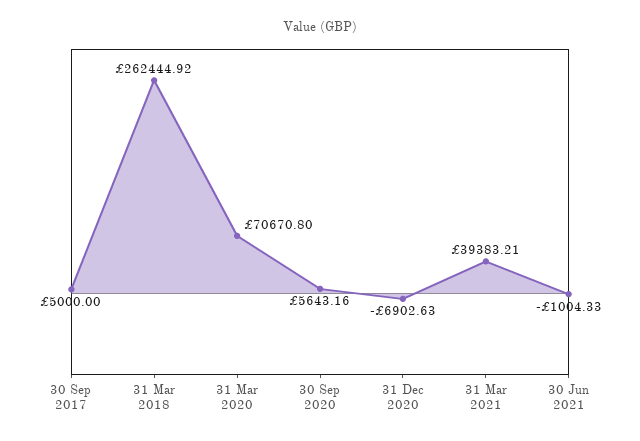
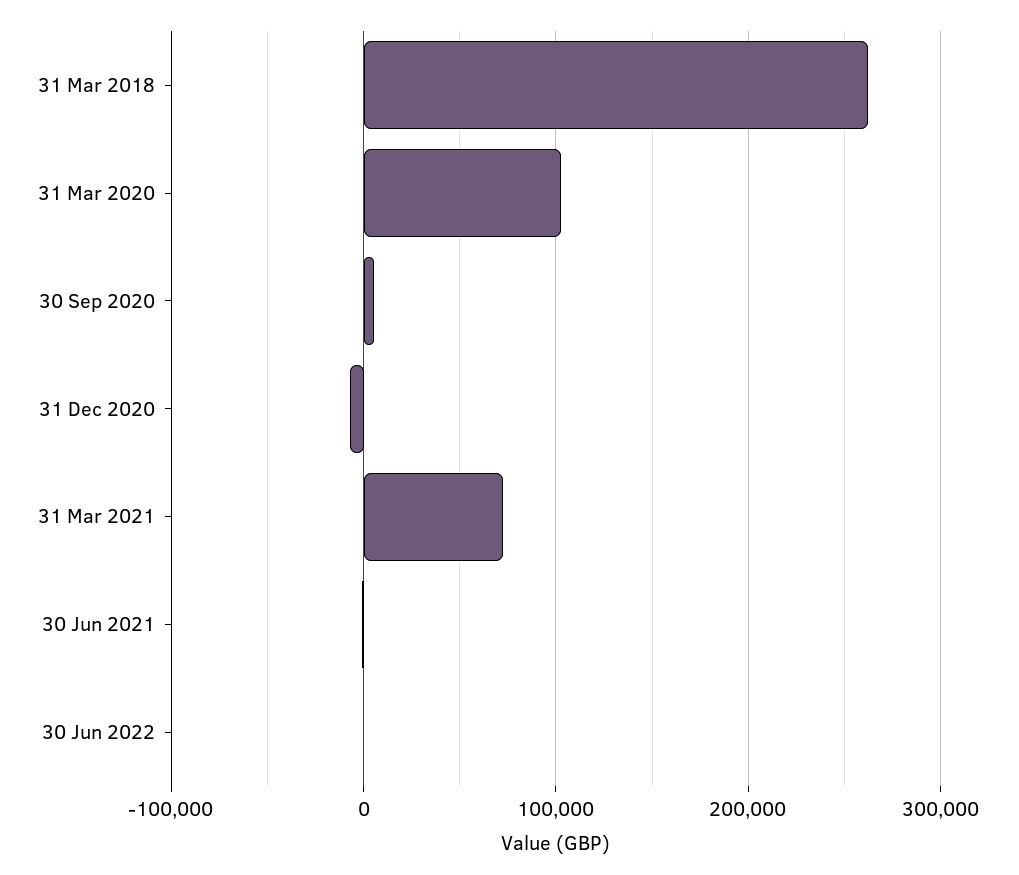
30 Sep 2017: 5000 -> none
31 Mar 2020: 70670.8 -> 100000
31 Mar 2021: 39383.21 -> 70000
30 Jun 2022: none -> 0

